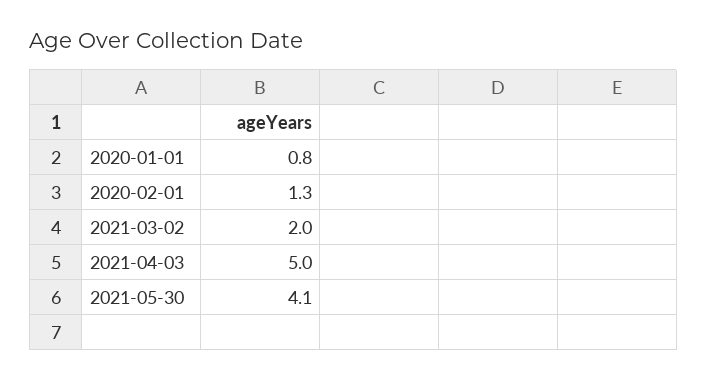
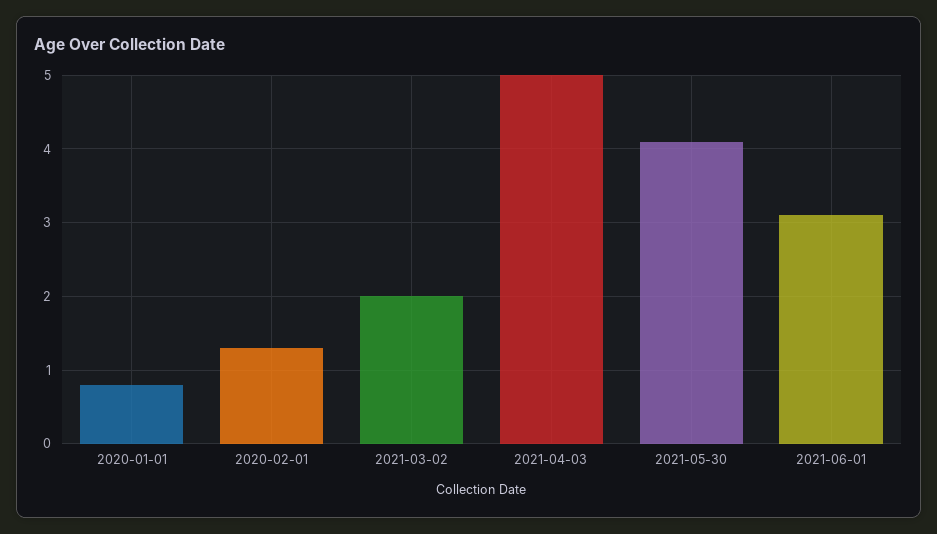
2021-06-01: none -> 3.1

